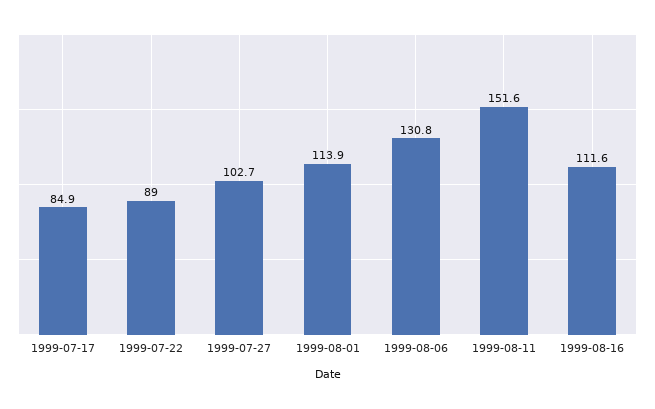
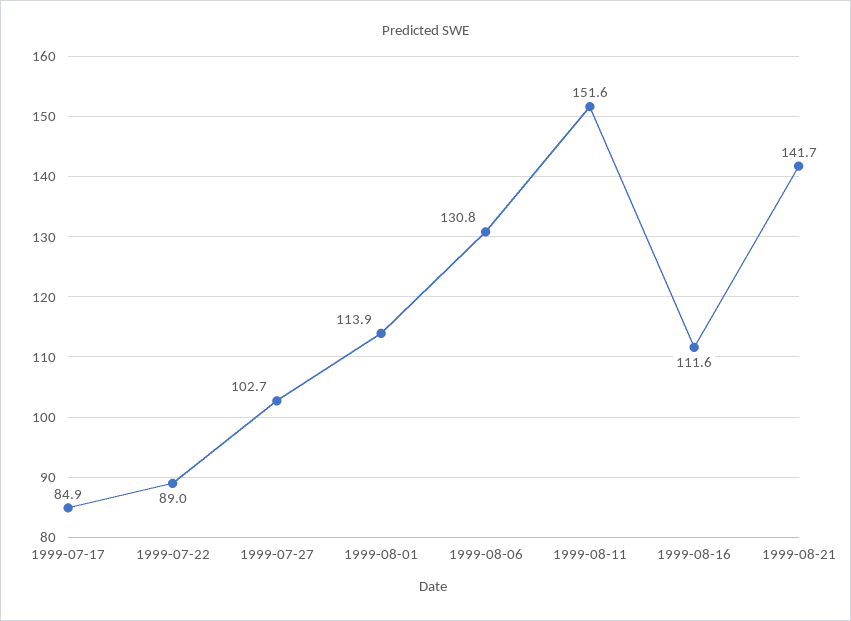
1999-08-21: none -> 141.7

